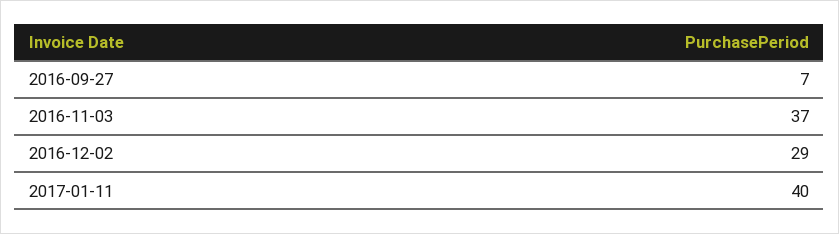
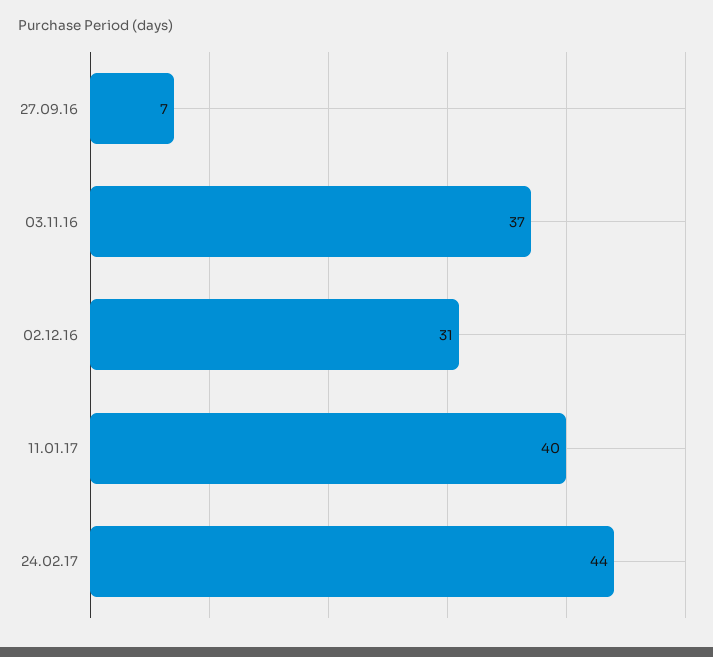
2016-12-02: 29 -> 31
24.02.17: none -> 44

